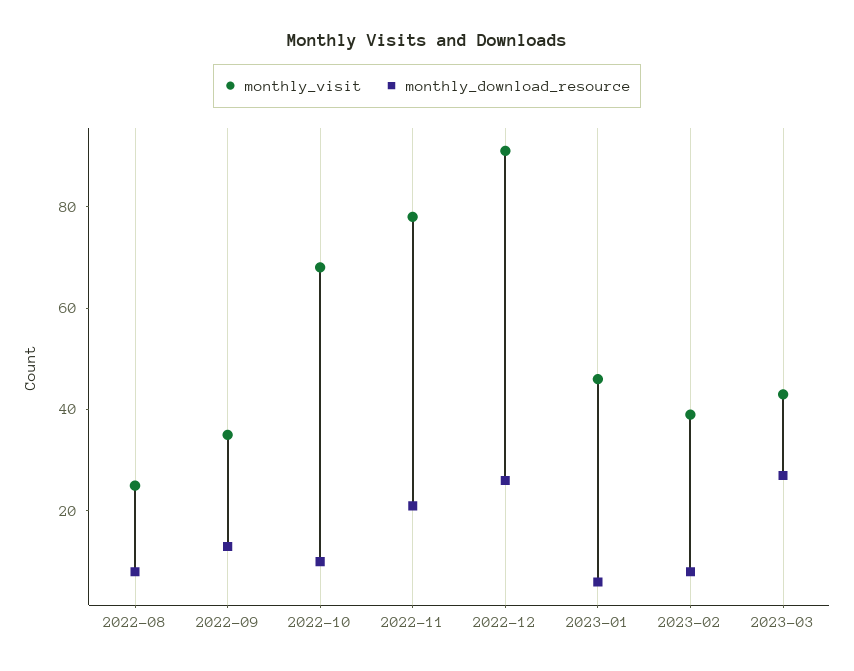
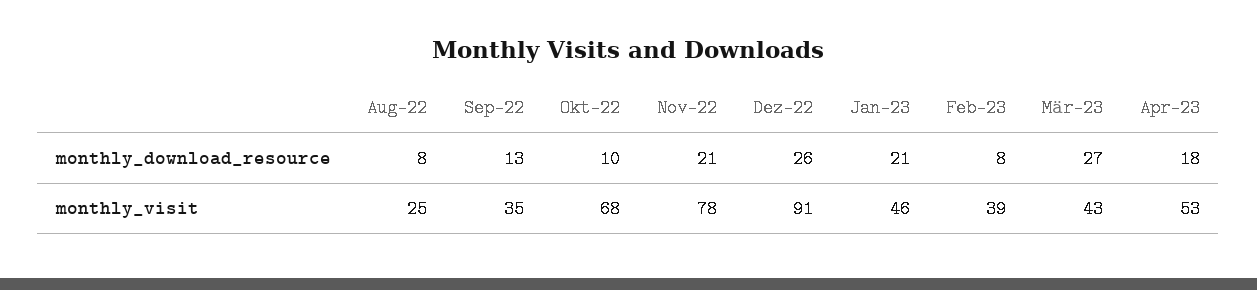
monthly_download_resource, 2023-01: 5 -> 21
monthly_download_resource, Apr-23: none -> 18
monthly_visit, Apr-23: none -> 53

